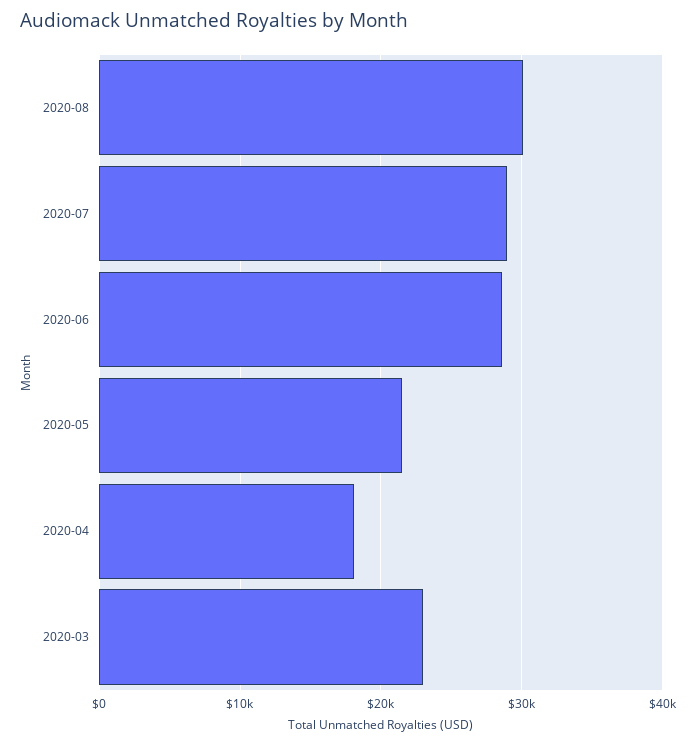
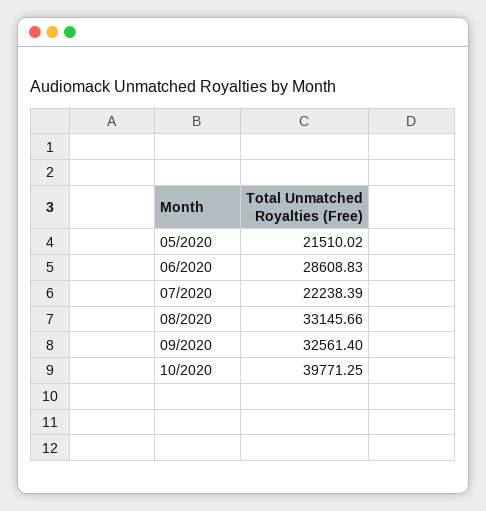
2020-08: 30000 -> 33145.66
2020-07: 29000 -> 22238.39
2020-04: 18000 -> none
2020-03: 23000 -> none
09/2020: none -> 32561.4
10/2020: none -> 39771.25

